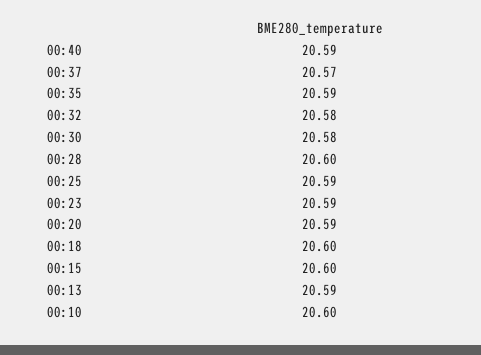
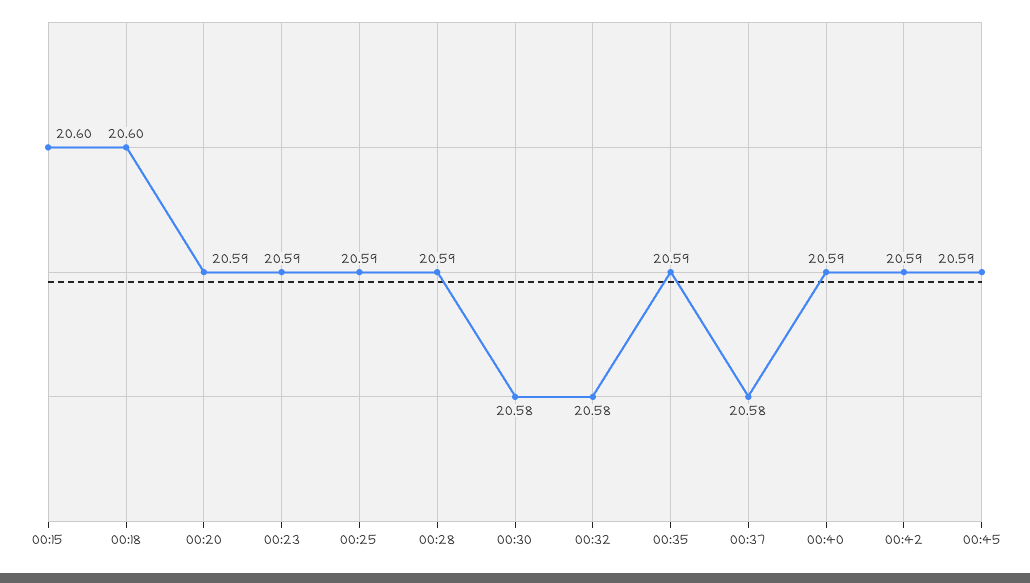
00:37: 20.57 -> 20.58
00:28: 20.6 -> 20.59
00:13: 20.59 -> none
00:10: 20.6 -> none
00:42: none -> 20.59
00:45: none -> 20.59

